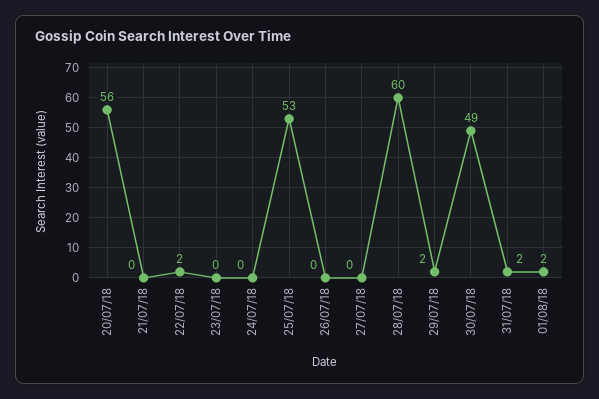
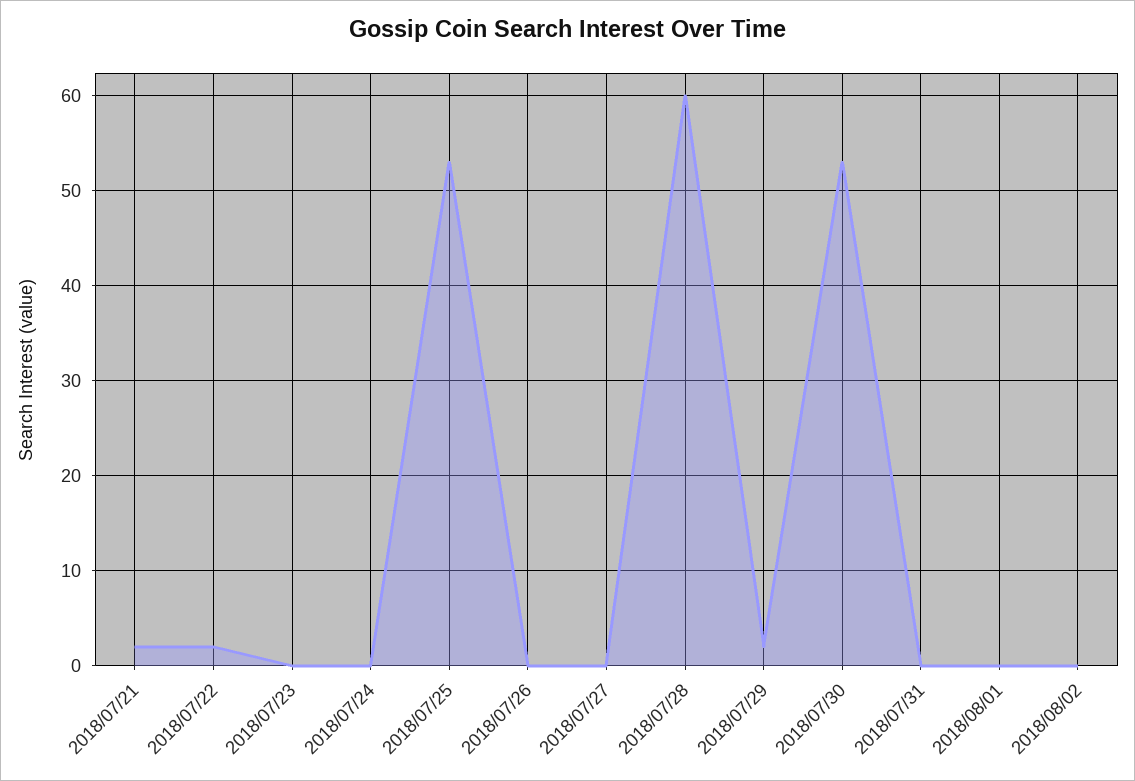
20/07/18: 56 -> none
21/07/18: 0 -> 2
30/07/18: 49 -> 53
31/07/18: 2 -> 0
01/08/18: 2 -> 0
2018/08/02: none -> 0

